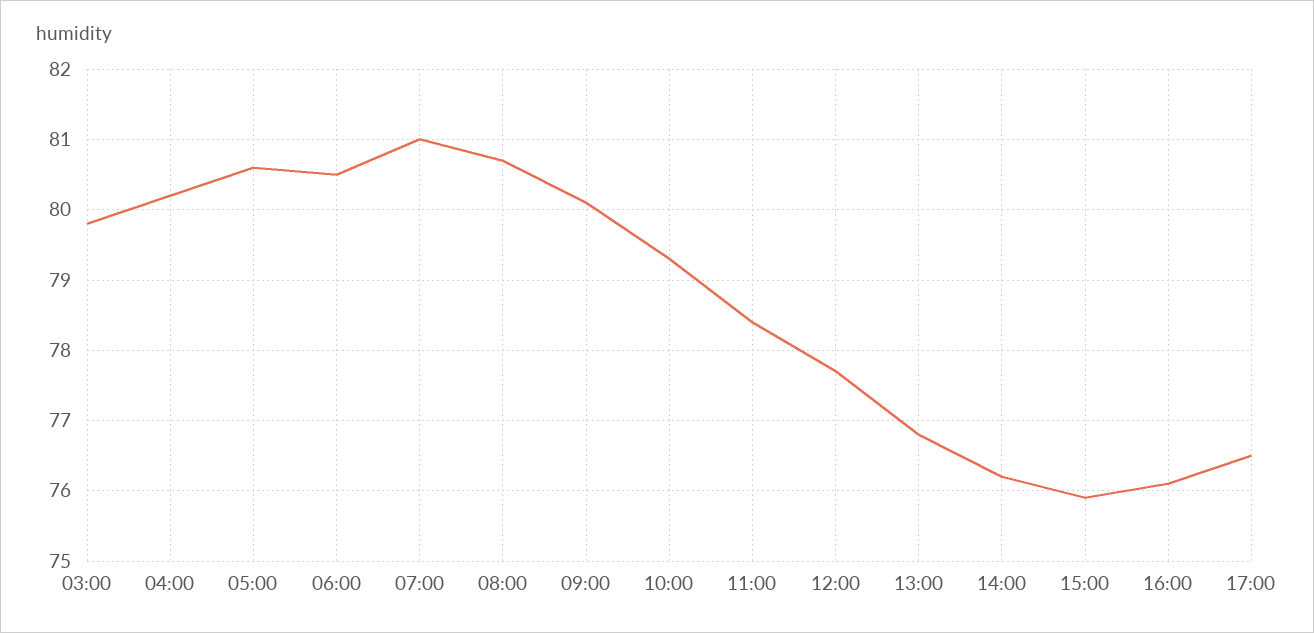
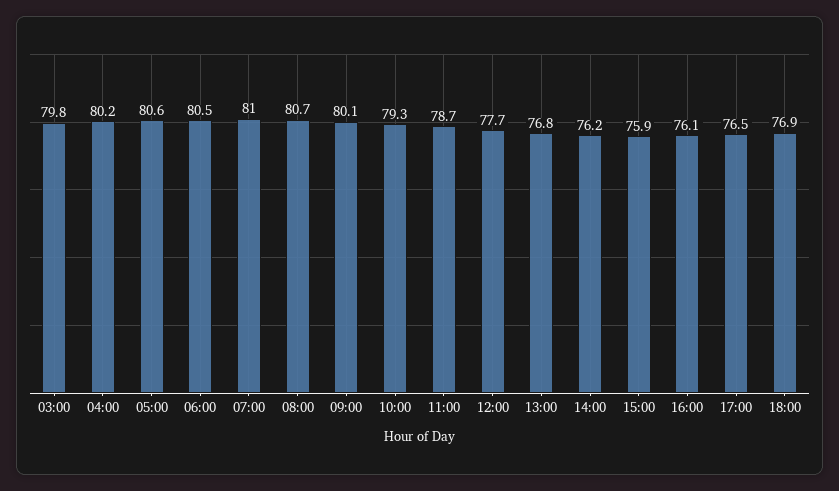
11:00: 78.4 -> 78.7
18:00: none -> 76.9

